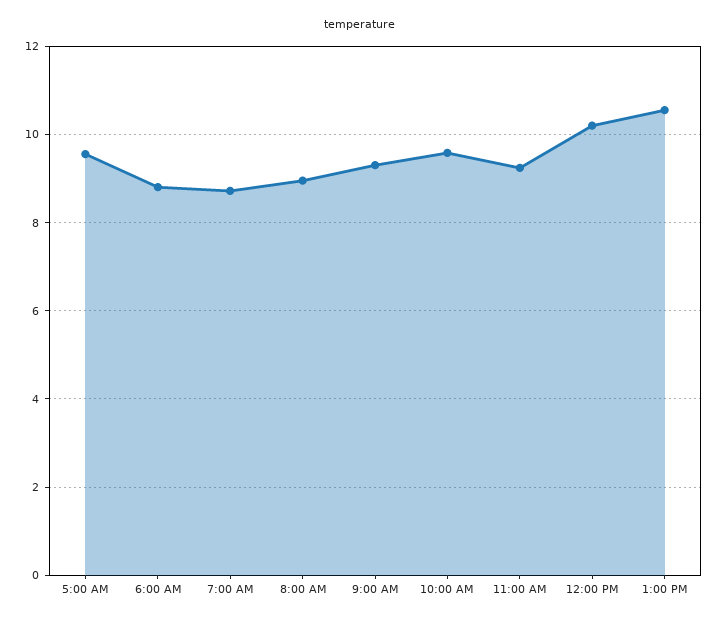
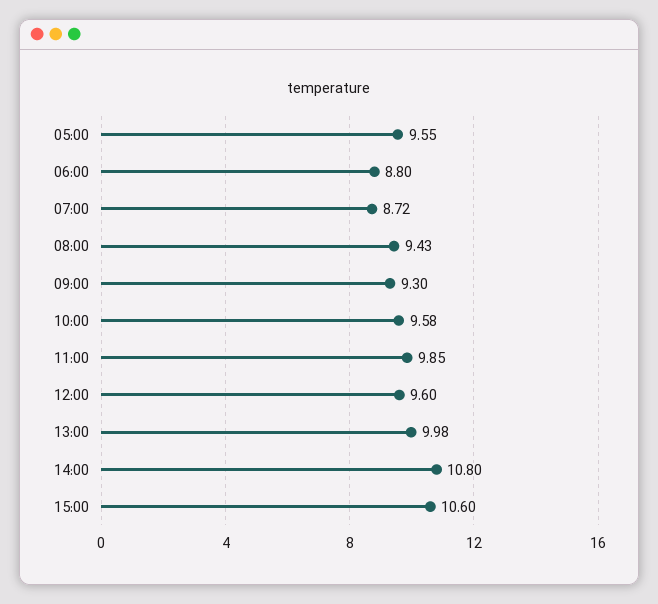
8:00 AM: 9 -> 9.43
11:00 AM: 9.2 -> 9.85
12:00 PM: 10.2 -> 9.6
1:00 PM: 10.6 -> 9.98
14:00: none -> 10.8
15:00: none -> 10.6

